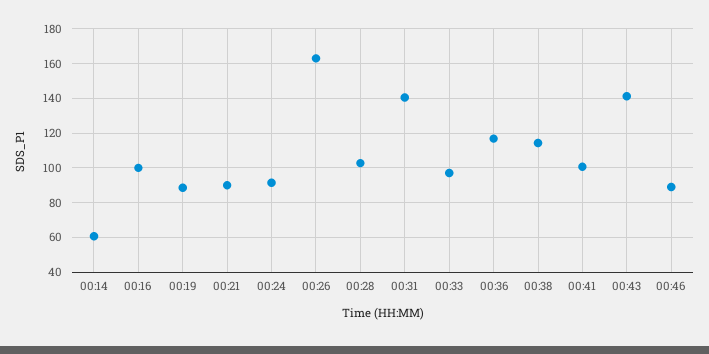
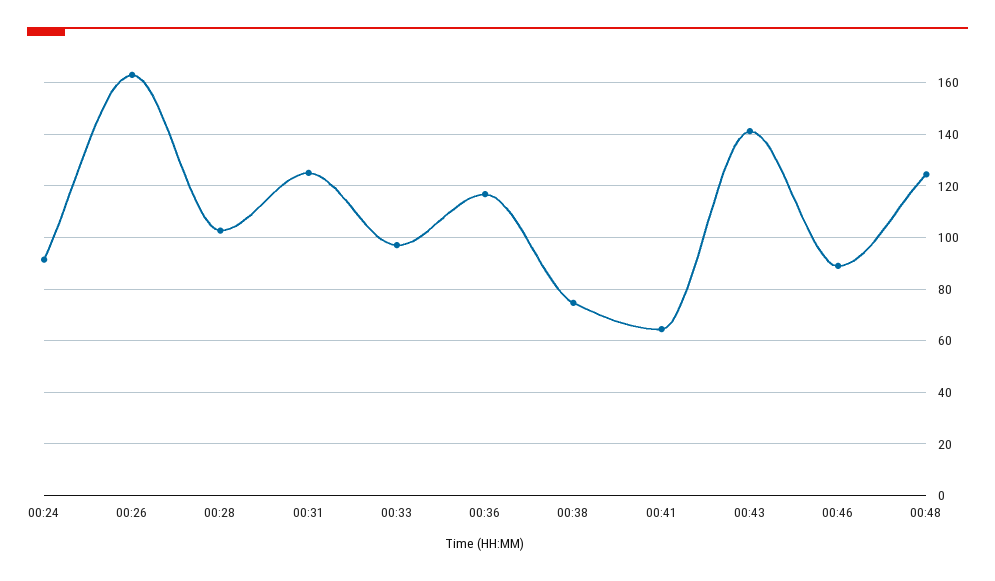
00:14: 60 -> none
00:16: 100 -> none
00:19: 90 -> none
00:21: 90 -> none
00:31: 140 -> 125
00:38: 115 -> 75
00:41: 100 -> 65
00:48: none -> 125

